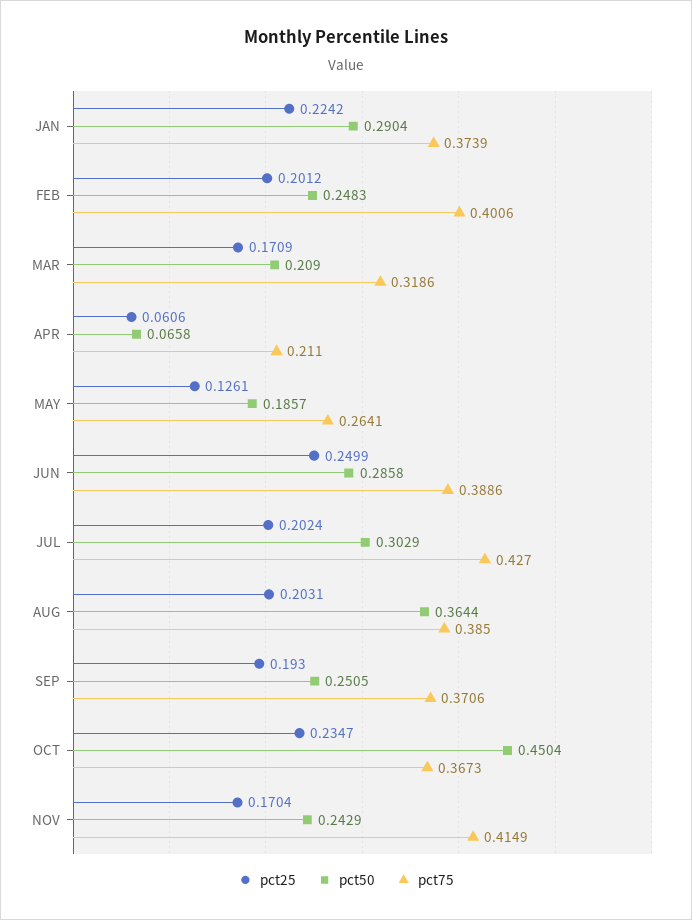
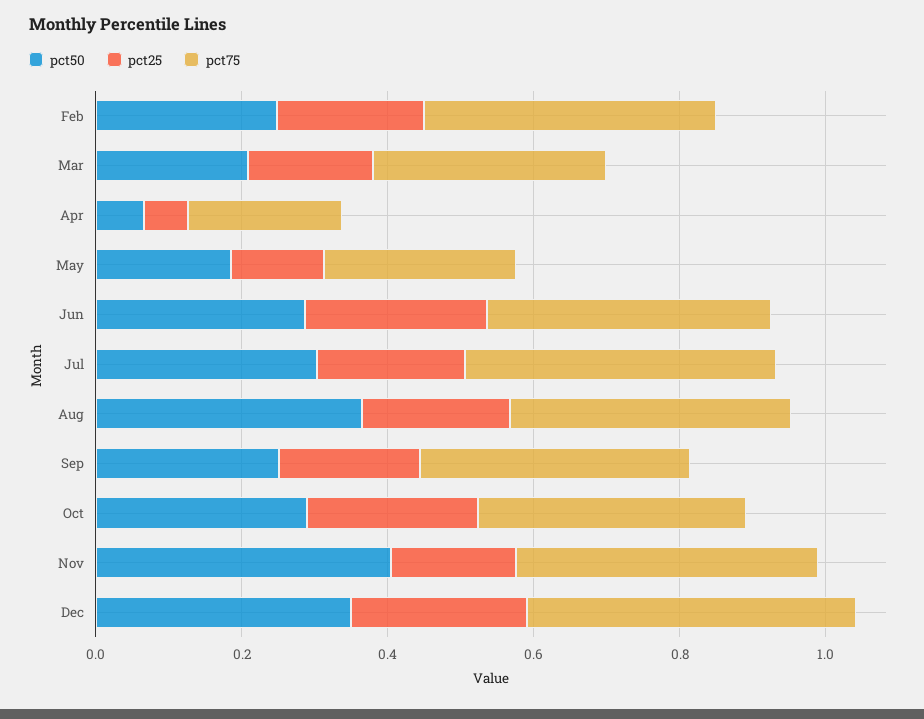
pct25, JAN: 0.2242 -> none
pct50, JAN: 0.2904 -> none
pct75, JAN: 0.3739 -> none
pct50, OCT: 0.4504 -> 0.3
pct50, NOV: 0.2429 -> 0.4
pct50, Dec: none -> 0.35
pct25, Dec: none -> 0.25
pct75, Dec: none -> 0.45

